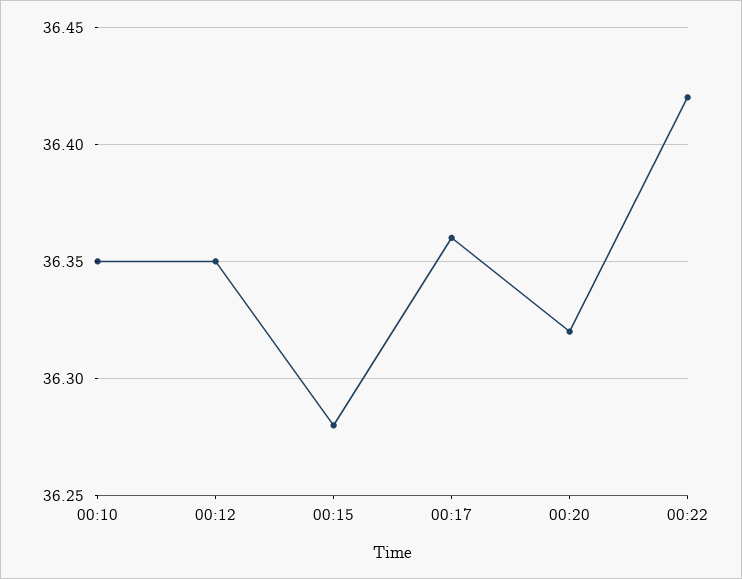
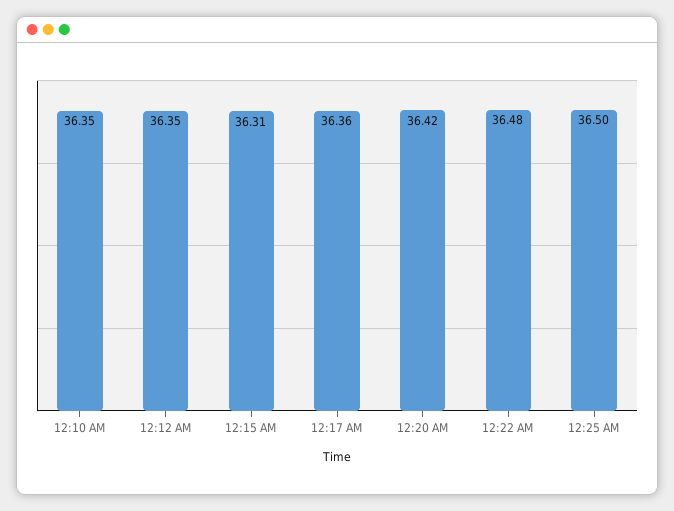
00:15: 36.28 -> 36.31
00:20: 36.32 -> 36.42
00:22: 36.42 -> 36.48
12:25 AM: none -> 36.5

